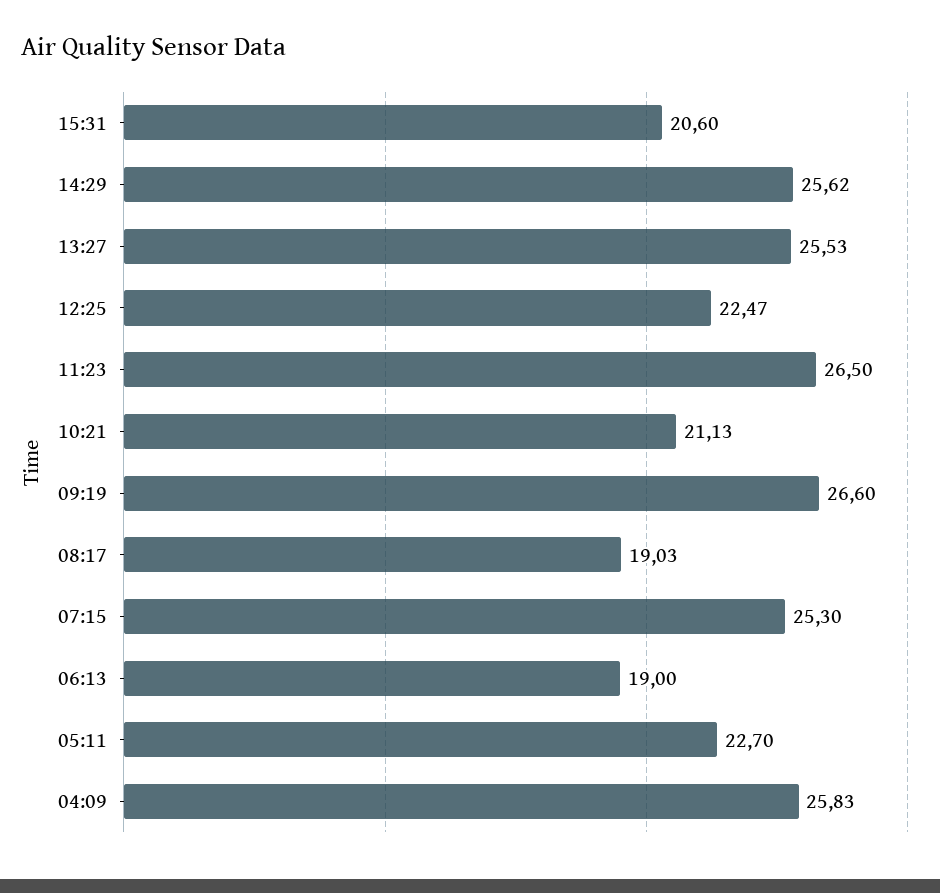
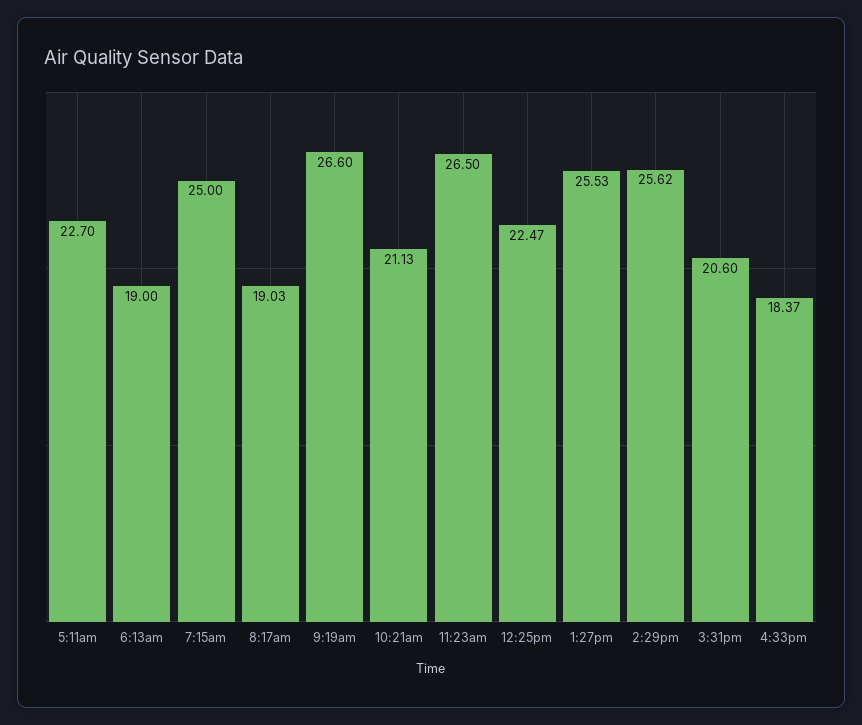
07:15: 25.3 -> 25
04:09: 25.83 -> none
4:33pm: none -> 18.37

